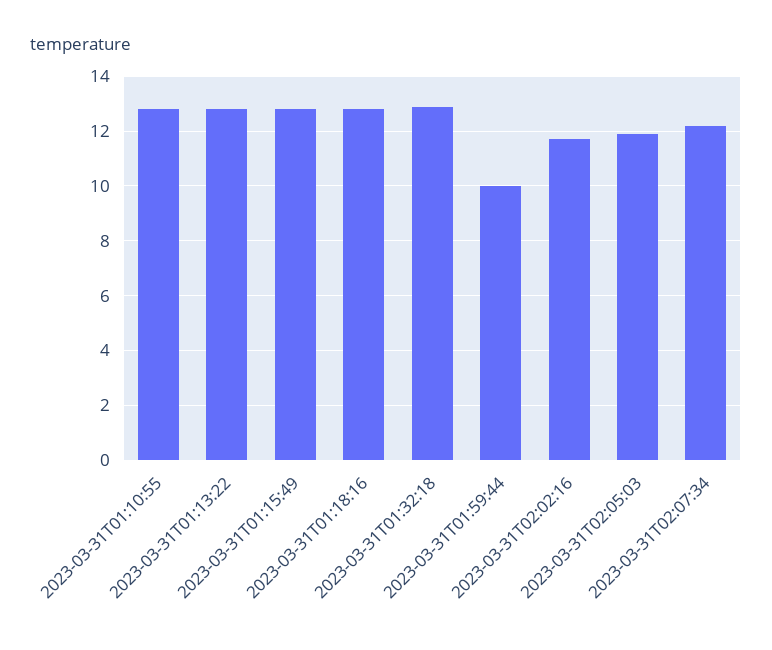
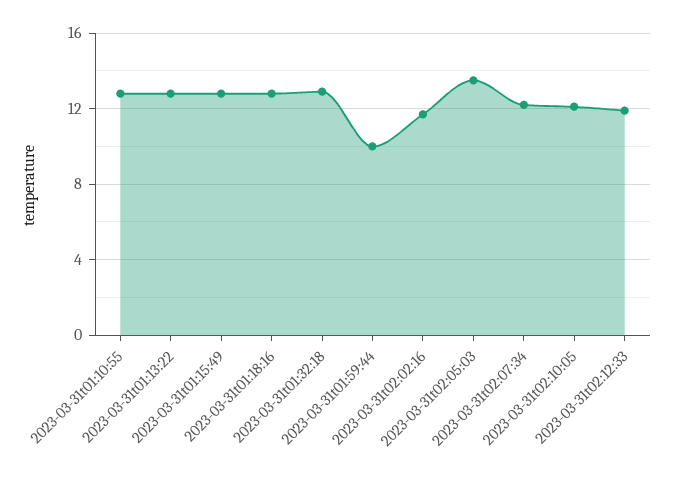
2023-03-31T02:05:03: 12 -> 13.5
2023-03-31t02:10:05: none -> 12
2023-03-31t02:12:33: none -> 12

